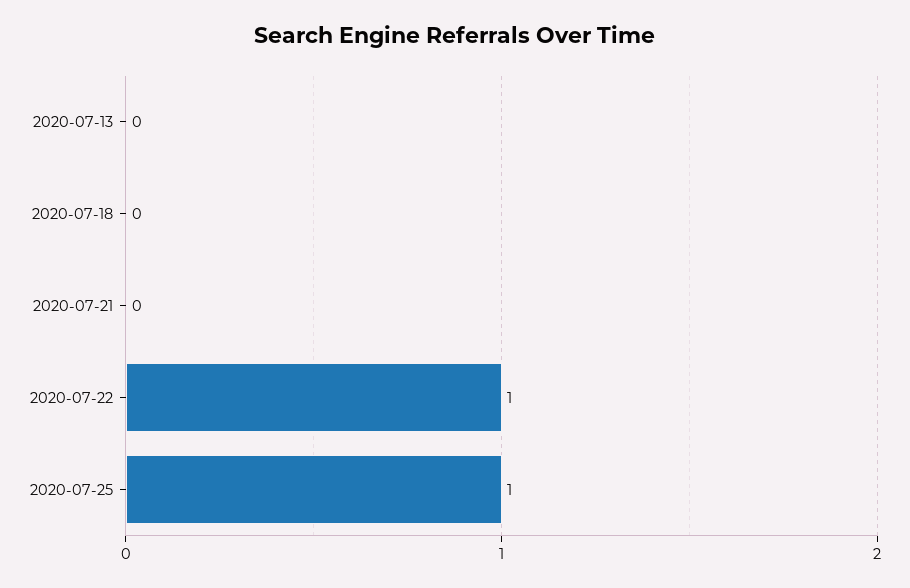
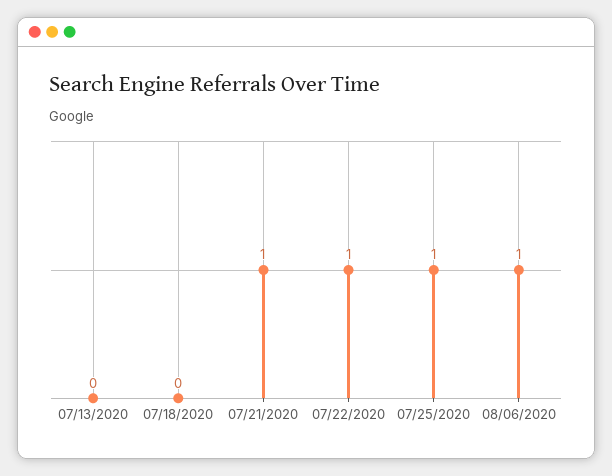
2020-07-21: 0 -> 1
08/06/2020: none -> 1

